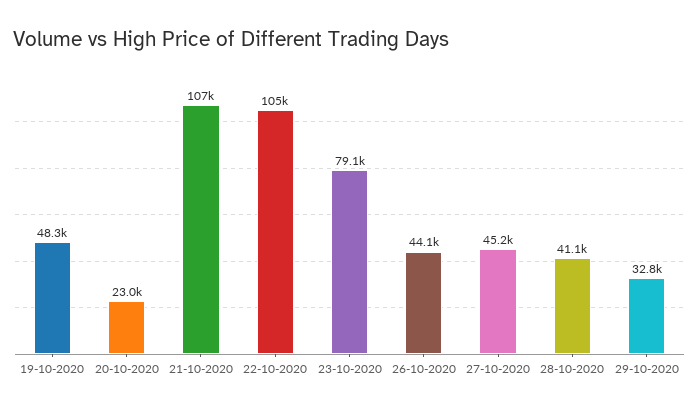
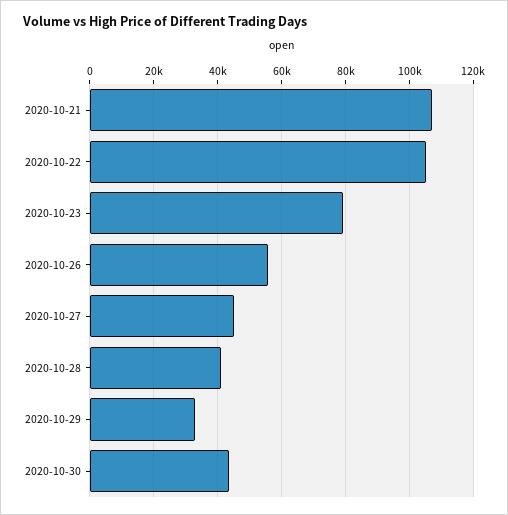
19-10-2020: 48300 -> none
20-10-2020: 23000 -> none
26-10-2020: 44100 -> 56000
2020-10-30: none -> 44000

